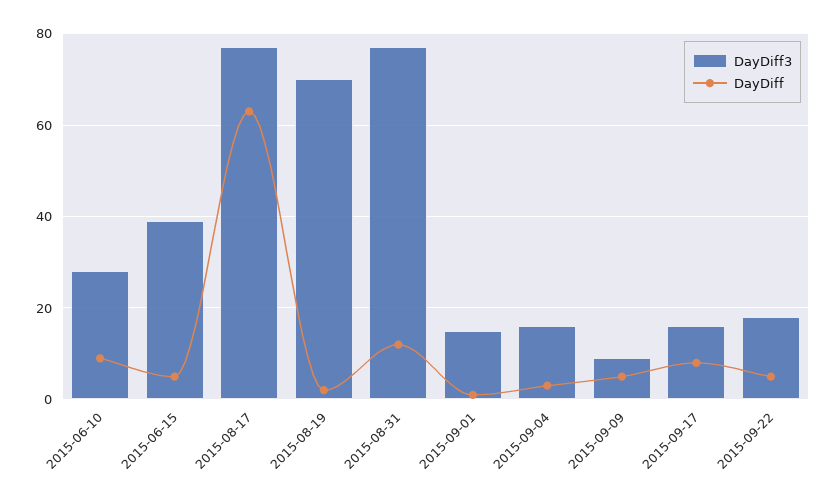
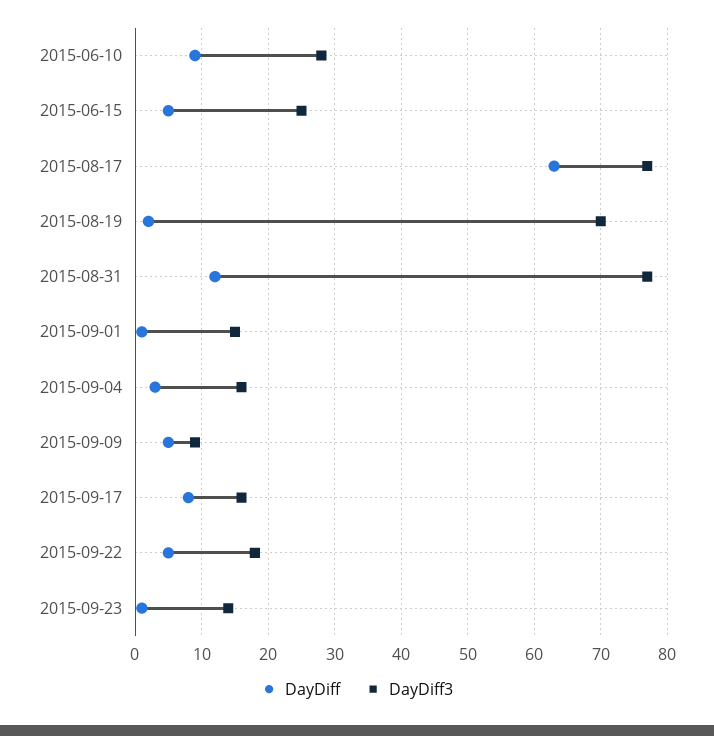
DayDiff3, 2015-06-15: 40 -> 25
DayDiff, 2015-09-23: none -> 1
DayDiff3, 2015-09-23: none -> 14

